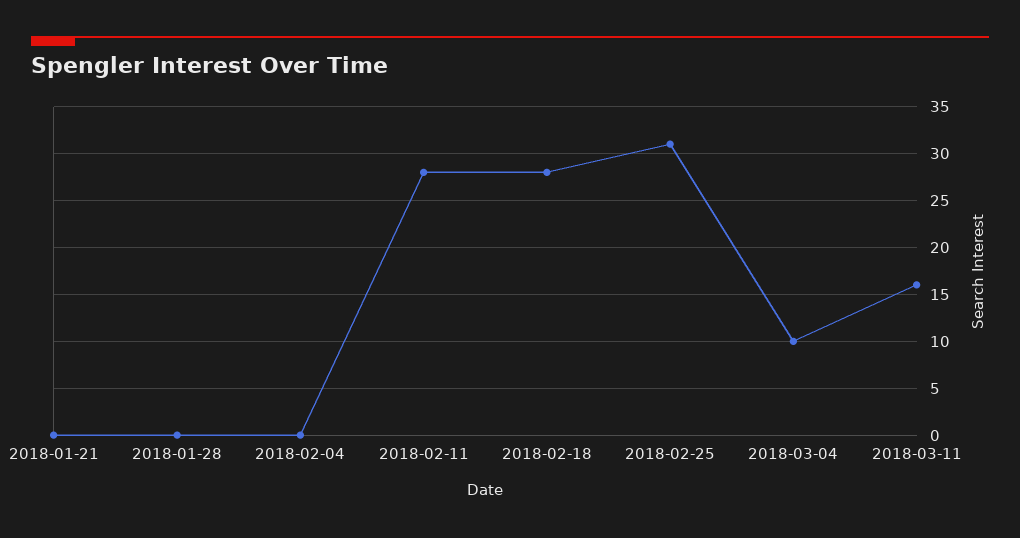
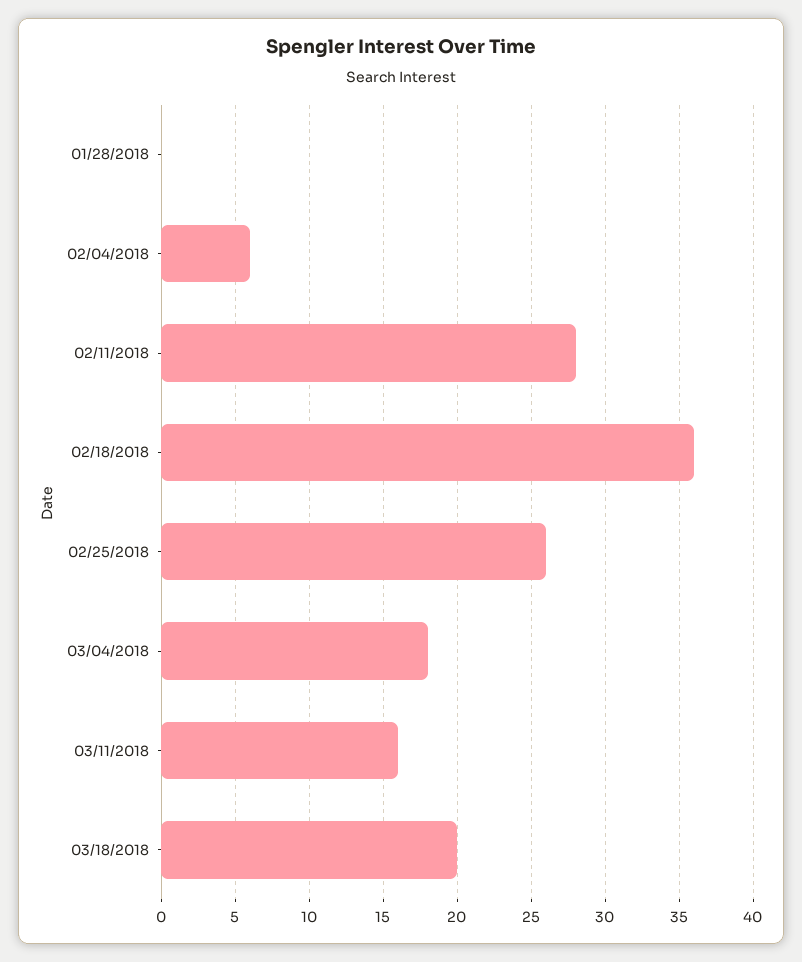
2018-01-21: 0 -> none
2018-02-04: 0 -> 6
2018-02-18: 28 -> 36
2018-02-25: 31 -> 26
2018-03-04: 10 -> 18
03/18/2018: none -> 20

